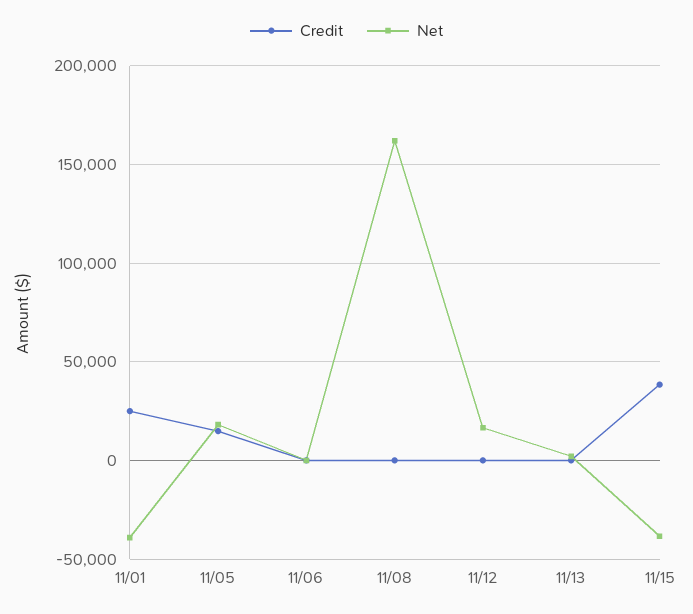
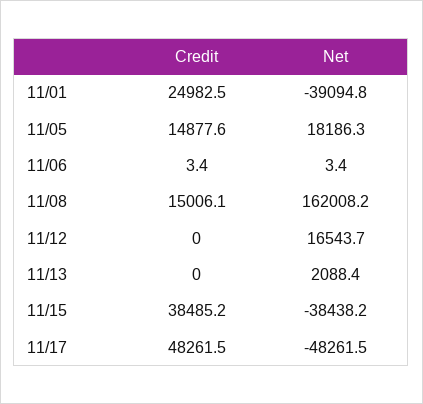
Credit, 11/08: 0 -> 15006.1
Credit, 11/17: none -> 48261.5
Net, 11/17: none -> -48261.5

